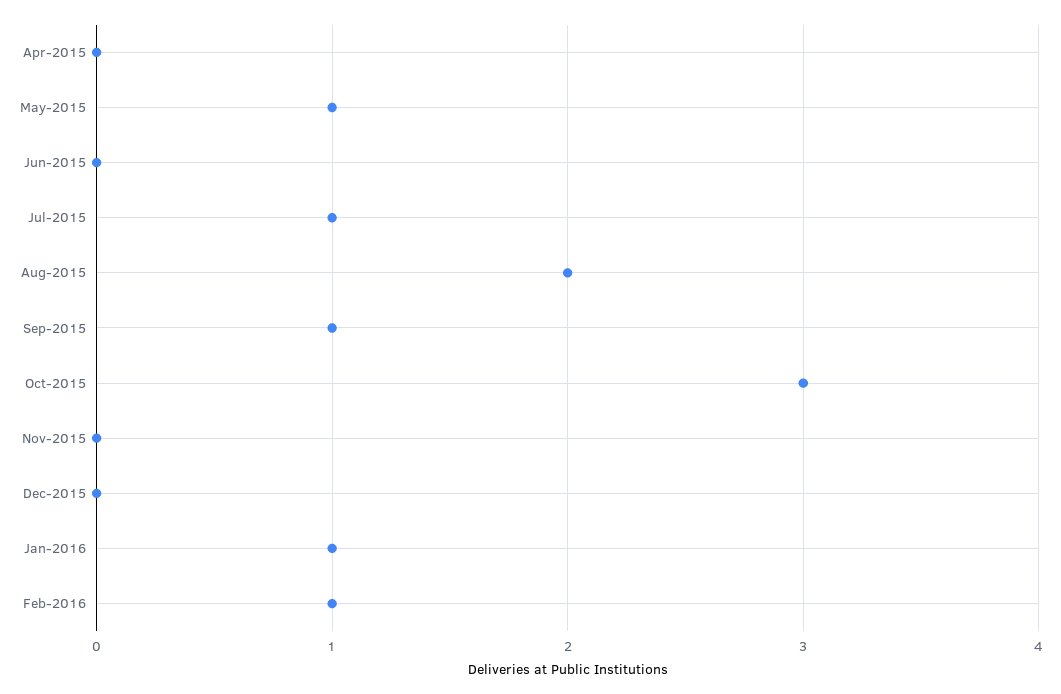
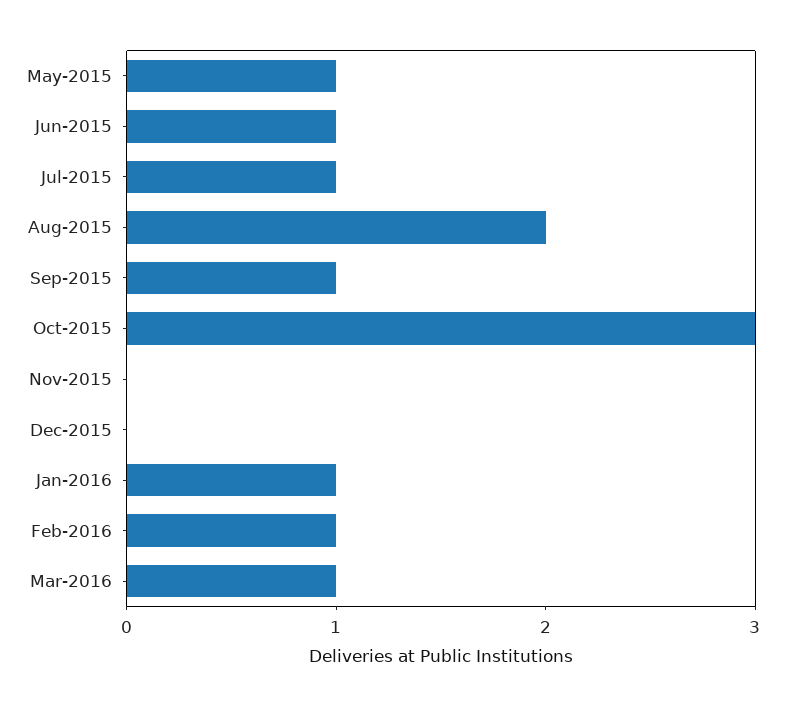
Apr-2015: 0 -> none
Jun-2015: 0 -> 1
Mar-2016: none -> 1

